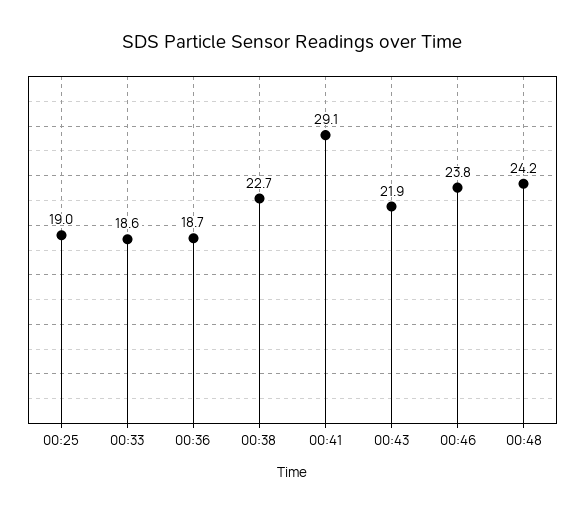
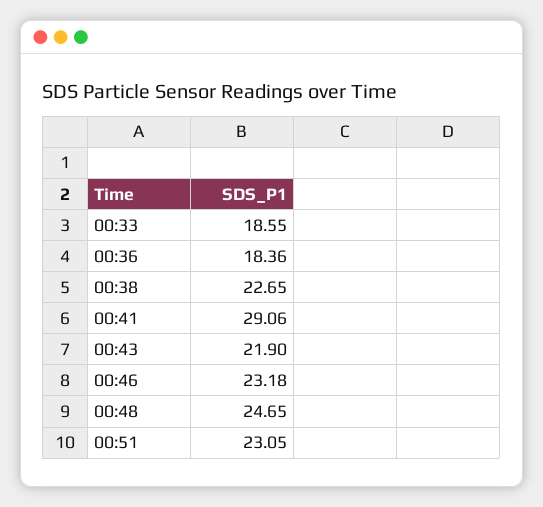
00:25: 19 -> none
00:36: 18.7 -> 18.36
00:46: 23.8 -> 23.18
00:48: 24.2 -> 24.65
00:51: none -> 23.05

